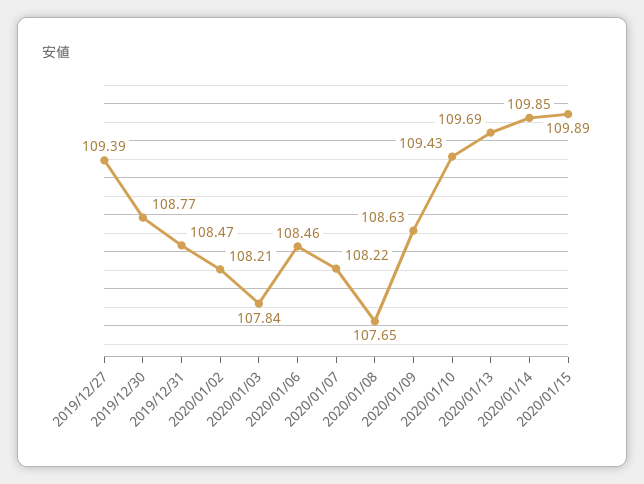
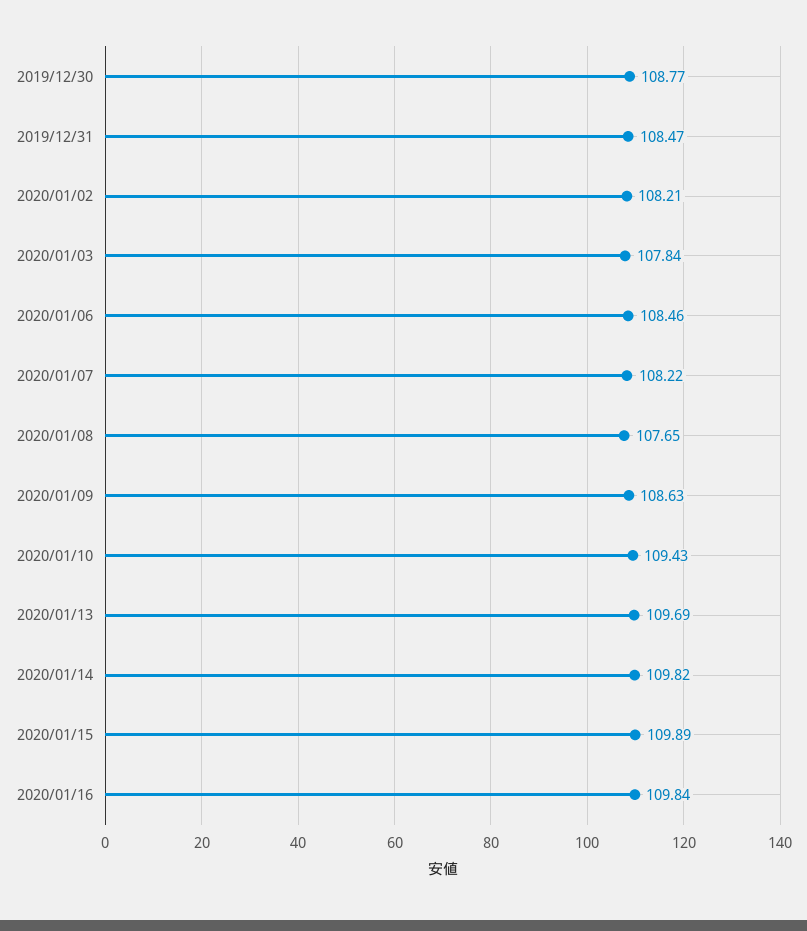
2019/12/27: 109.39 -> none
2020/01/14: 109.85 -> 109.82
2020/01/16: none -> 109.84

